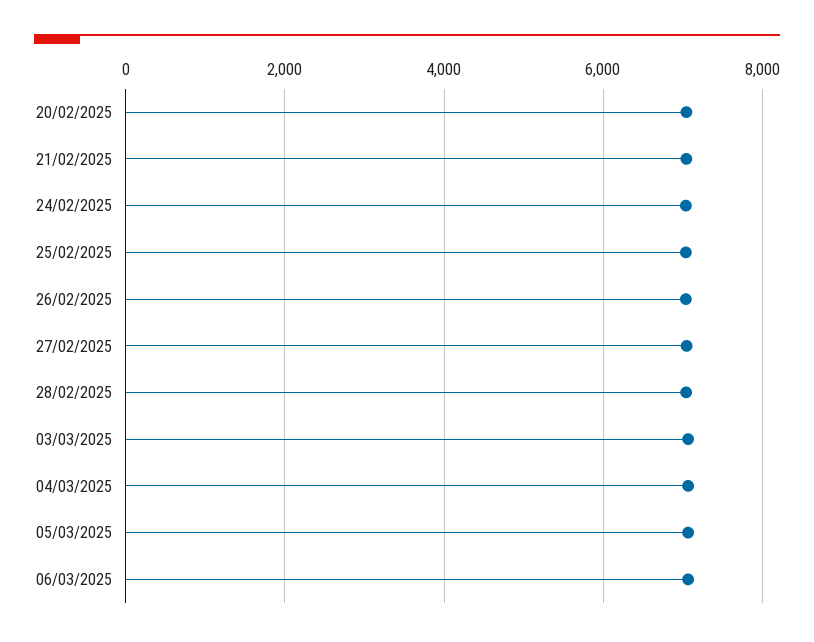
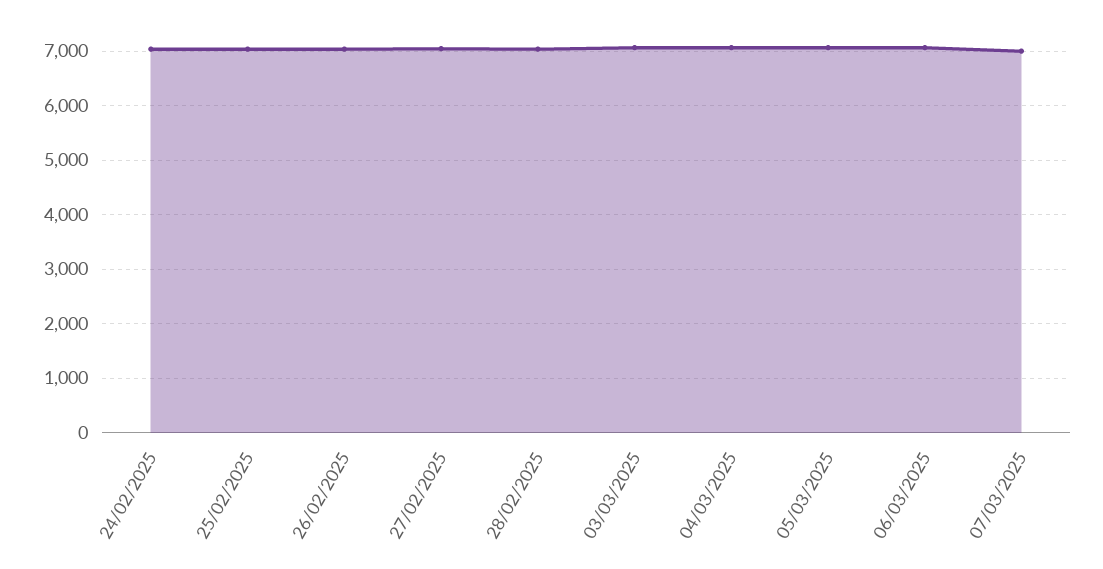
20/02/2025: 7000 -> none
21/02/2025: 7000 -> none
07/03/2025: none -> 7000

